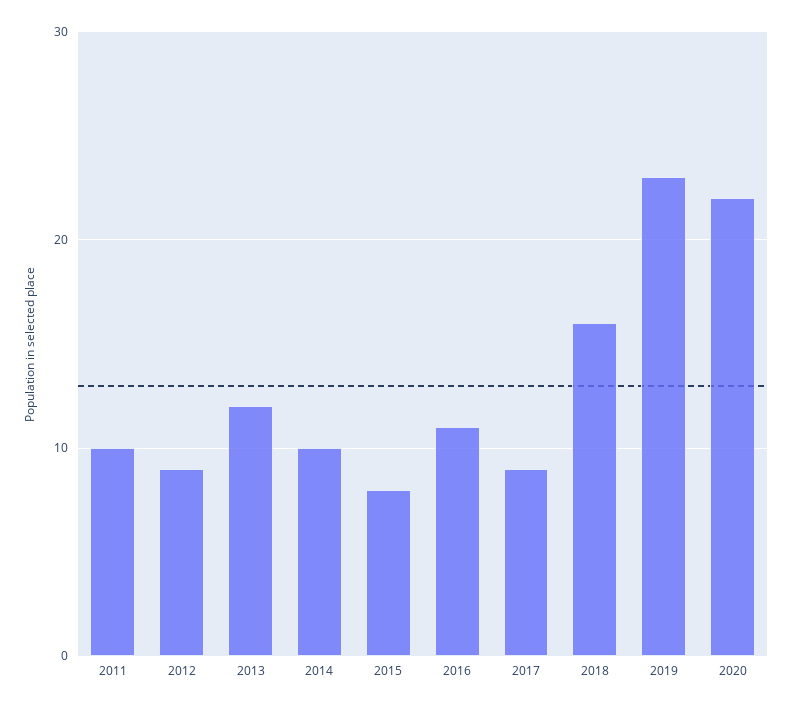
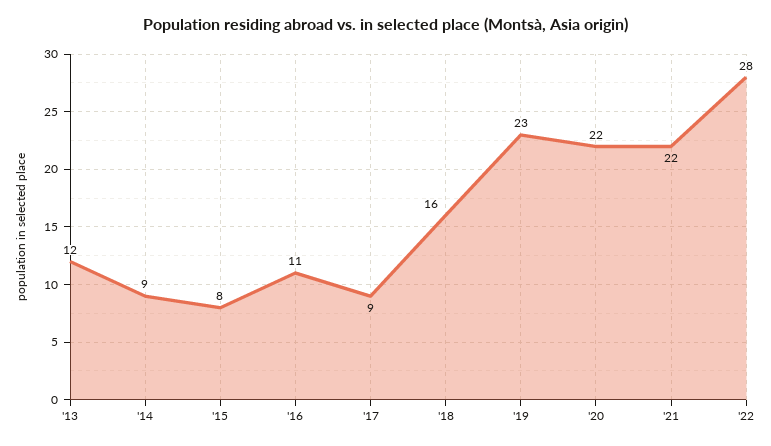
2011: 10 -> none
2012: 9 -> none
2014: 10 -> 9
'21: none -> 22
'22: none -> 28

